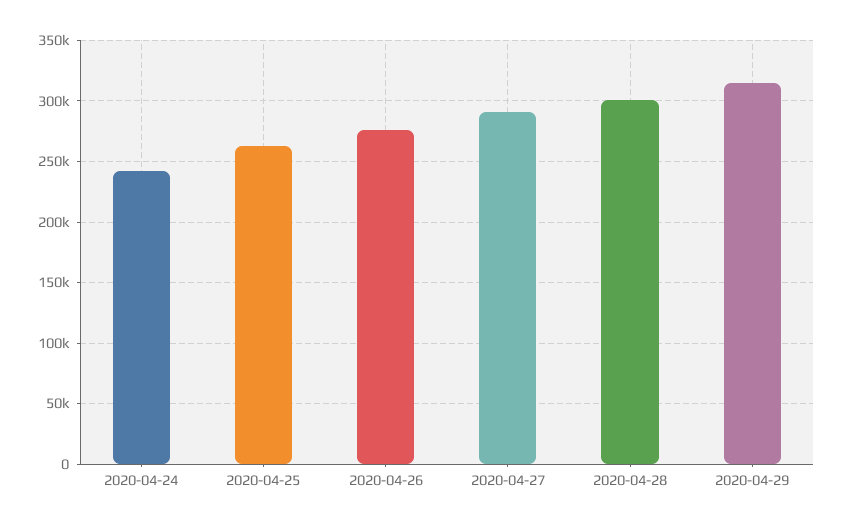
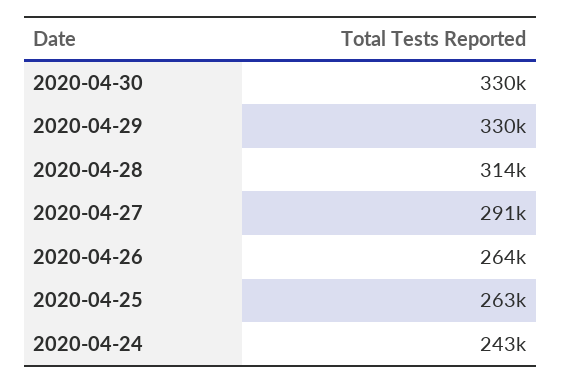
2020-04-26: 275000 -> 264000
2020-04-28: 300000 -> 314000
2020-04-29: 315000 -> 330000
2020-04-30: none -> 330000

